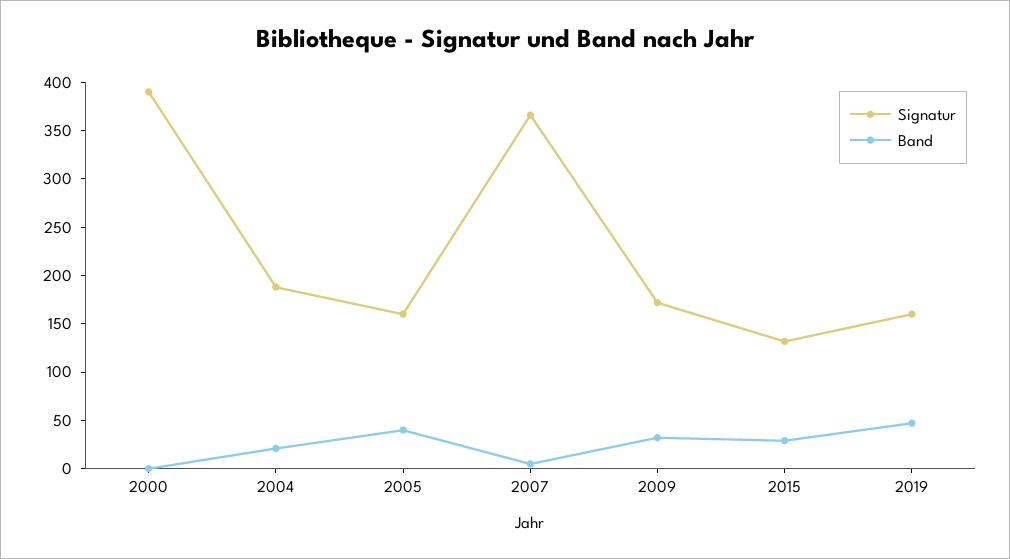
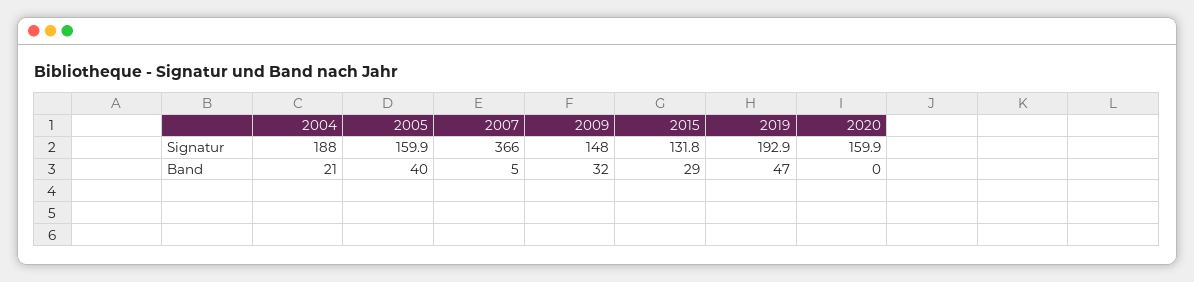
Signatur, 2000: 390 -> none
Band, 2000: 0 -> none
Signatur, 2009: 170 -> 148
Signatur, 2019: 160 -> 192.9
Signatur, 2020: none -> 159.9
Band, 2020: none -> 0

